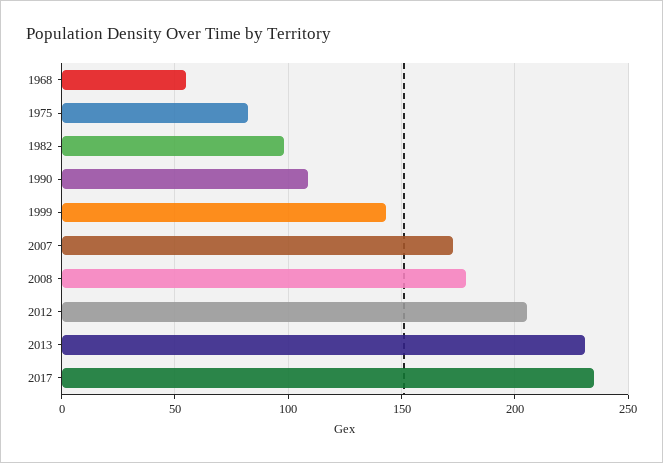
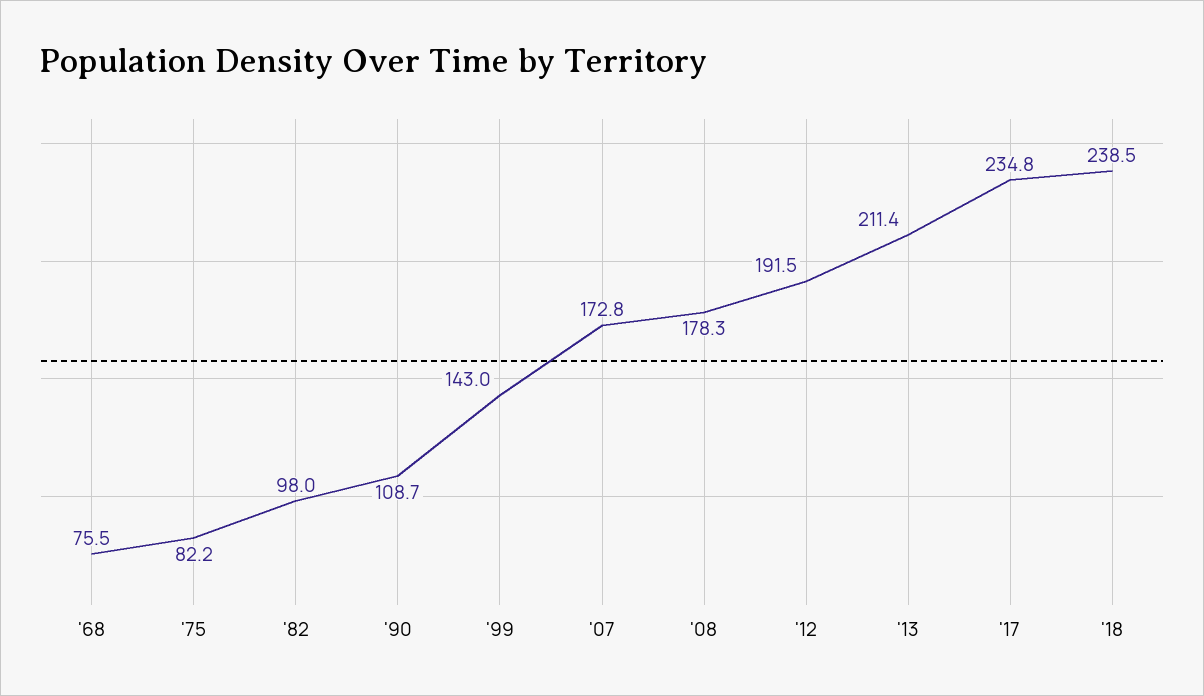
1968: 55 -> 75.5
2012: 205 -> 191.5
2013: 230 -> 211.4
'18: none -> 238.5

